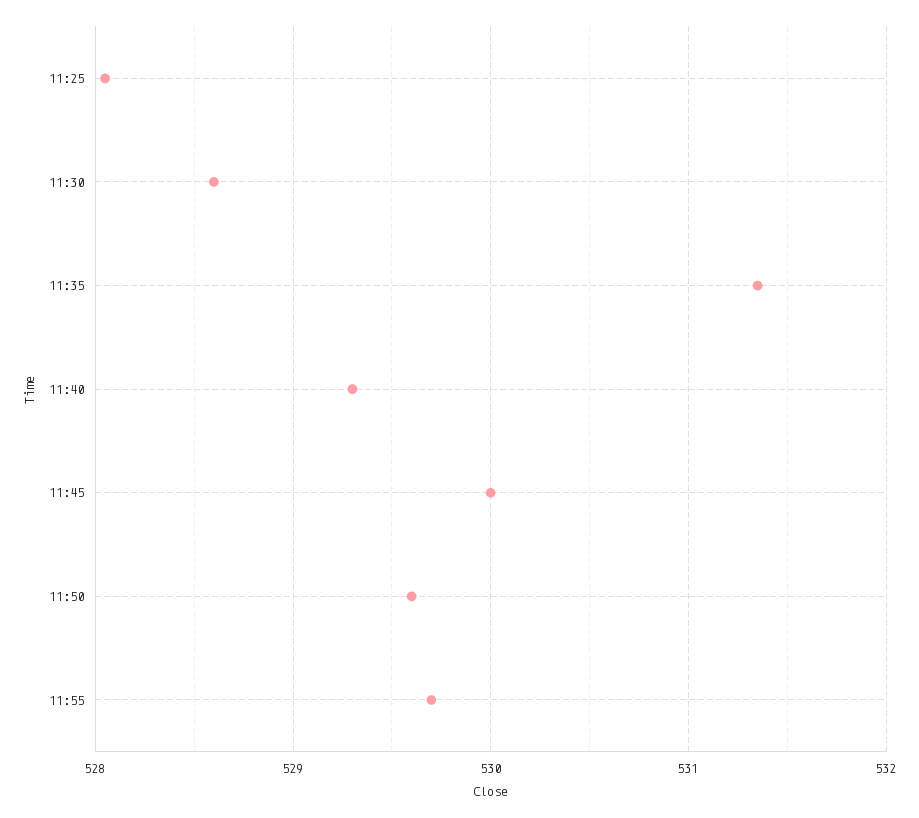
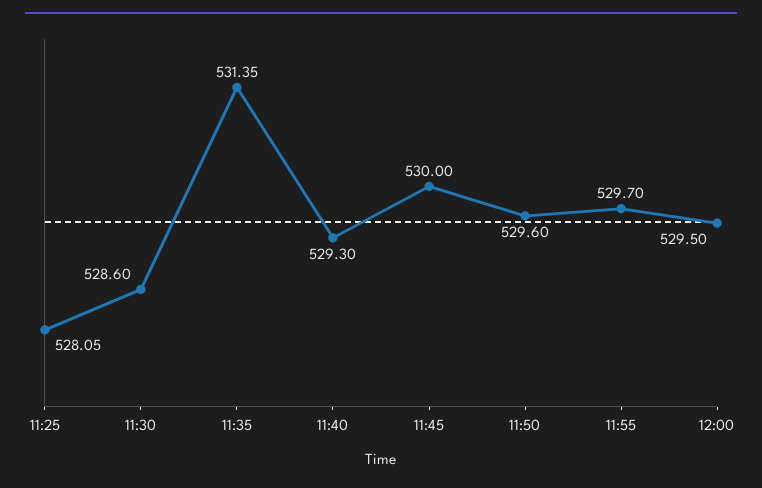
12:00: none -> 529.5

